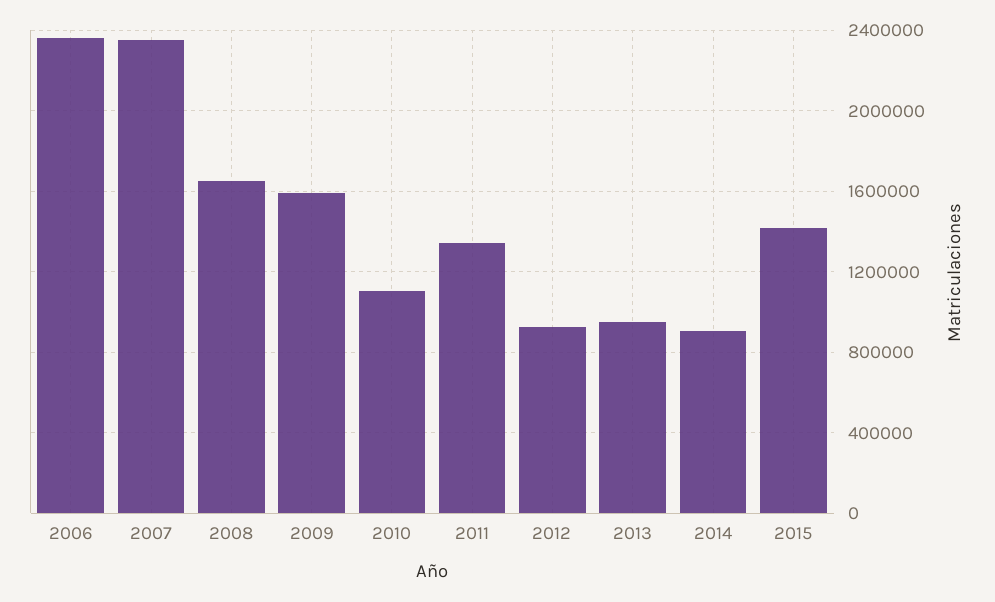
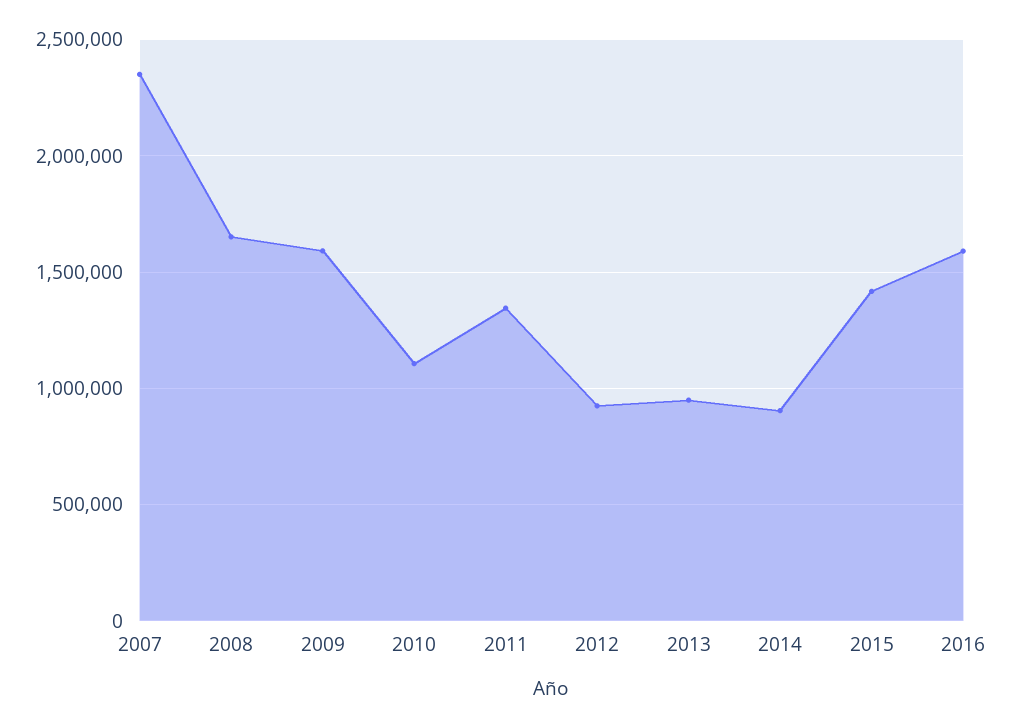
2006: 2350000 -> none
2016: none -> 1600000

